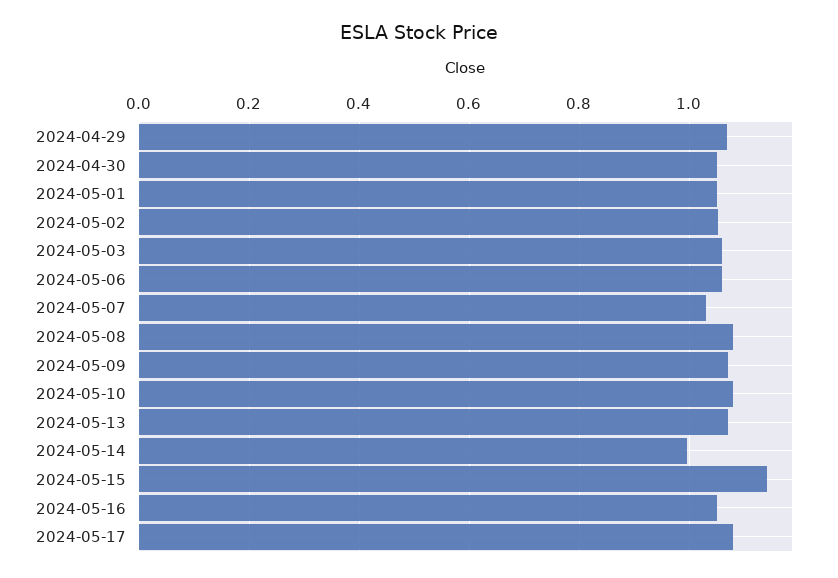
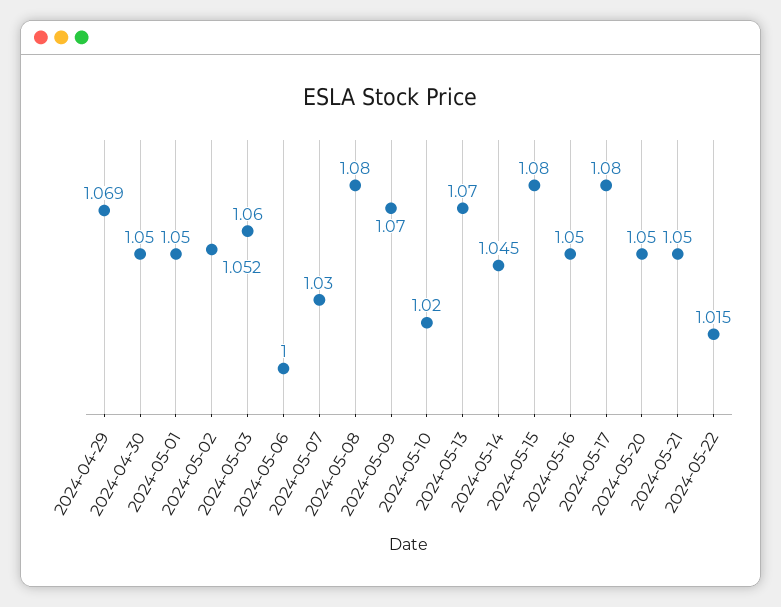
2024-05-06: 1.06 -> 1
2024-05-10: 1.08 -> 1.02
2024-05-14: 1 -> 1.045
2024-05-15: 1.14 -> 1.08
2024-05-20: none -> 1.05
2024-05-21: none -> 1.05
2024-05-22: none -> 1.015

